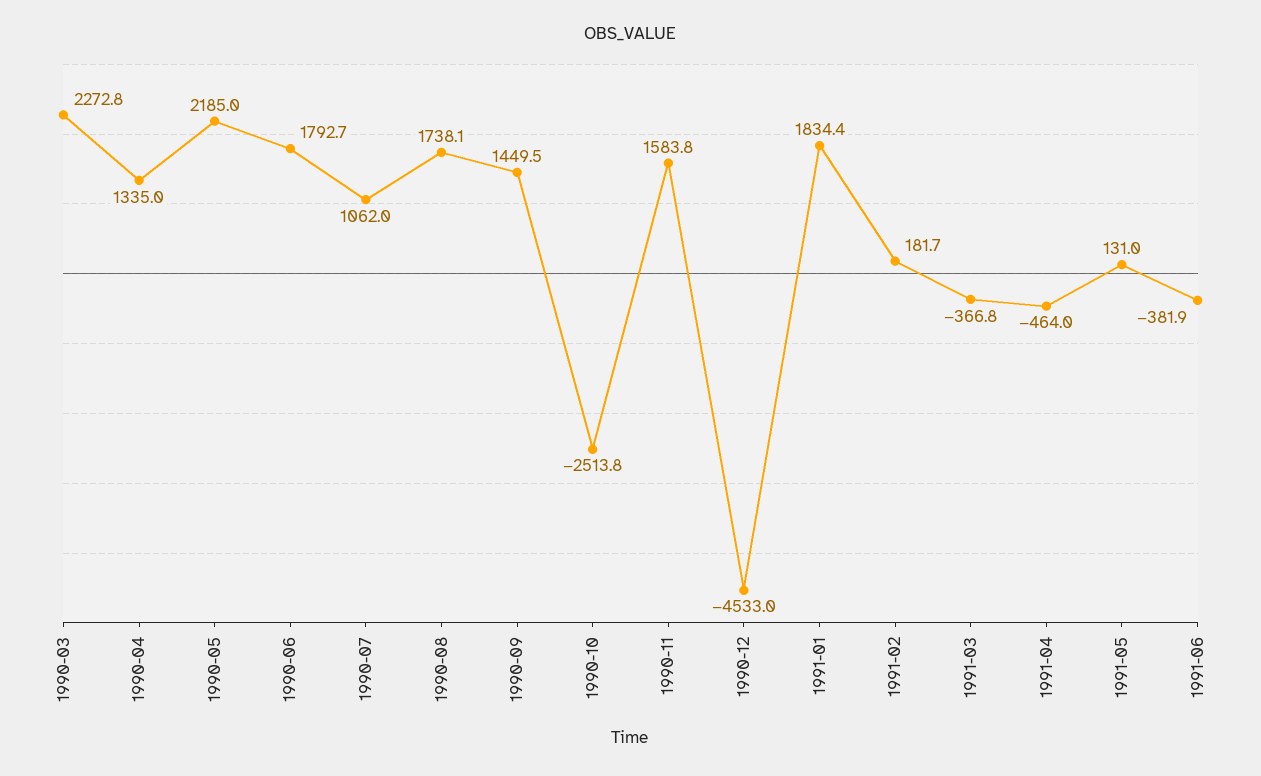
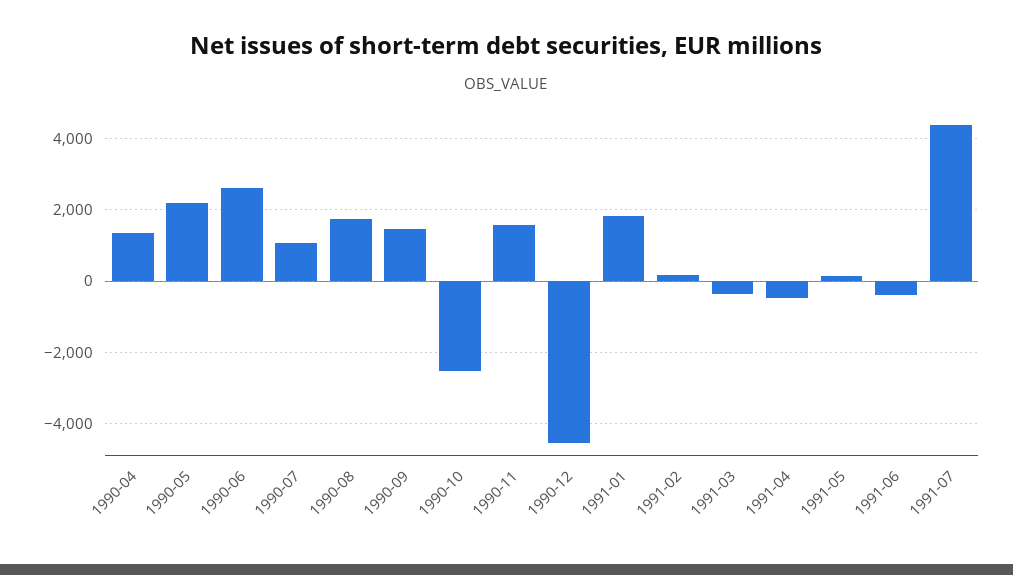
1990-03: 2272.8 -> none
1990-06: 1792.7 -> 2600
1991-07: none -> 4400

